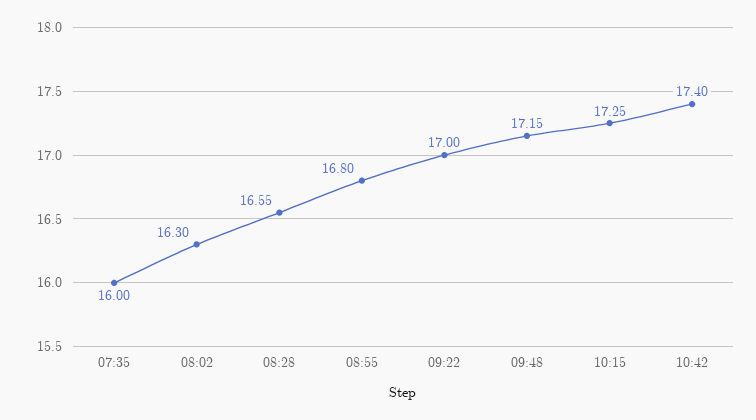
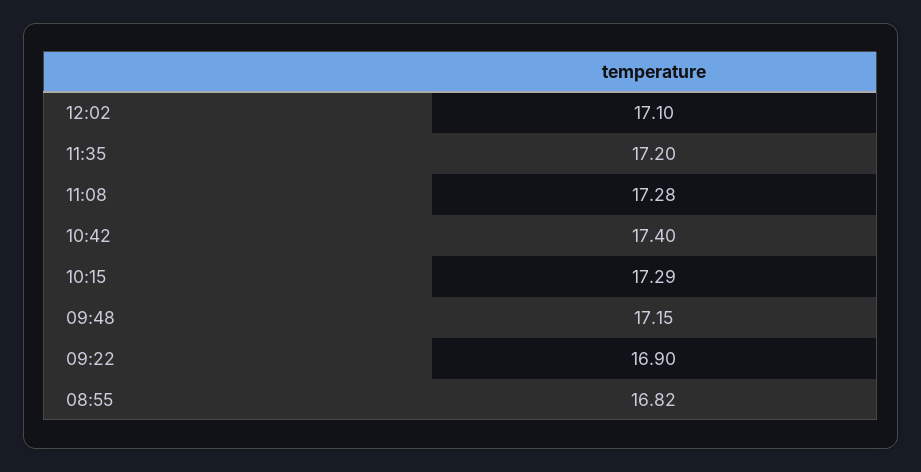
07:35: 16 -> none
08:02: 16.3 -> none
08:28: 16.55 -> none
08:55: 16.8 -> 16.82
09:22: 17 -> 16.9
10:15: 17.25 -> 17.29
12:02: none -> 17.1
11:35: none -> 17.2
11:08: none -> 17.28

